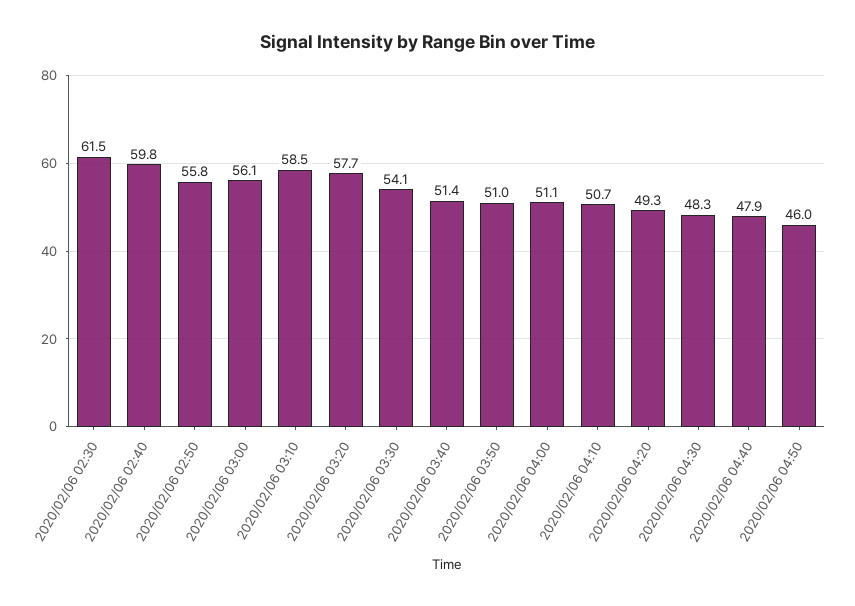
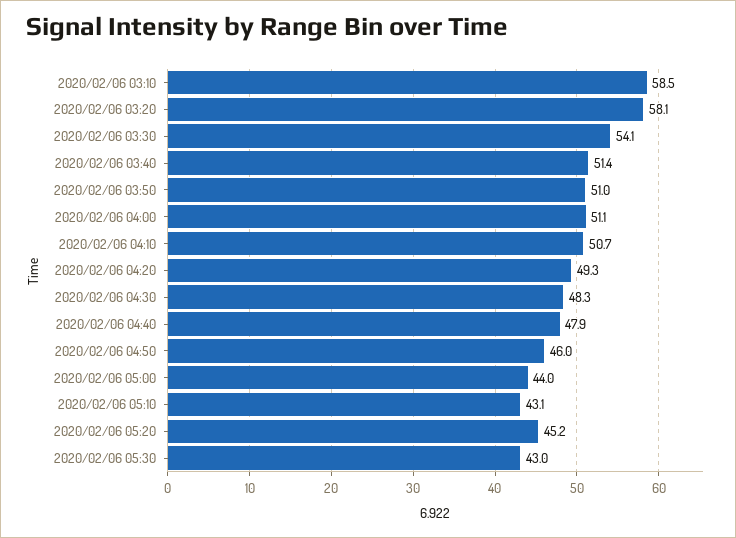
2020/02/06 02:30: 61.5 -> none
2020/02/06 02:40: 59.8 -> none
2020/02/06 02:50: 55.8 -> none
2020/02/06 03:00: 56.1 -> none
2020/02/06 03:20: 57.7 -> 58.1
2020/02/06 05:00: none -> 44
2020/02/06 05:10: none -> 43.1
2020/02/06 05:20: none -> 45.2
2020/02/06 05:30: none -> 43

